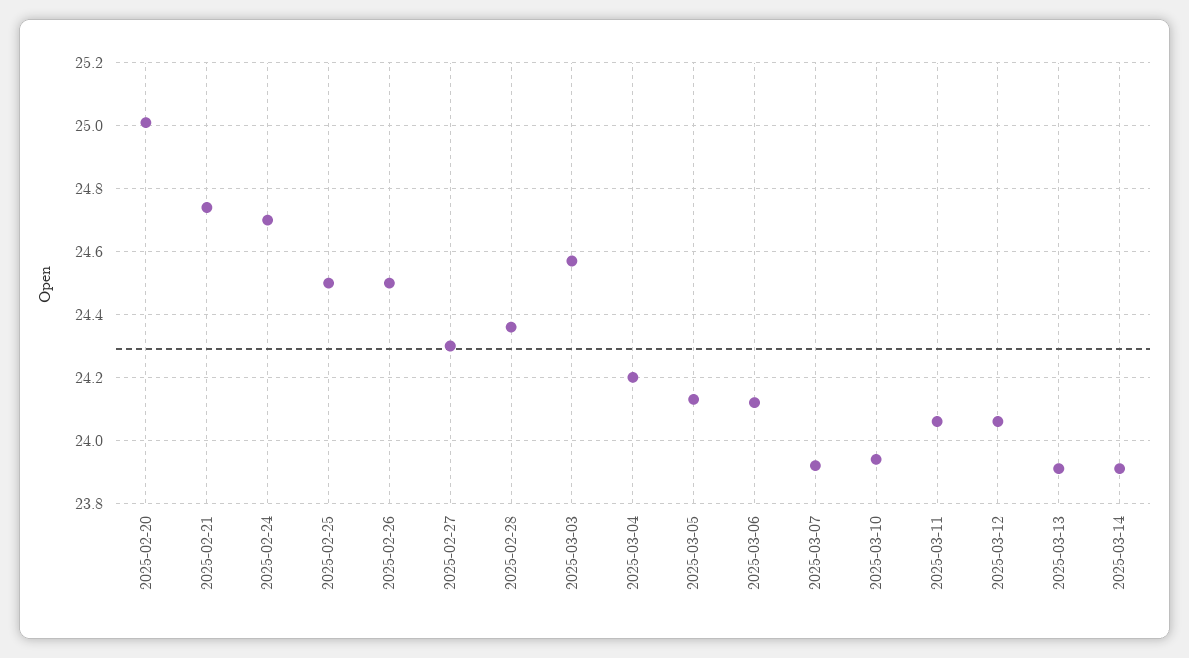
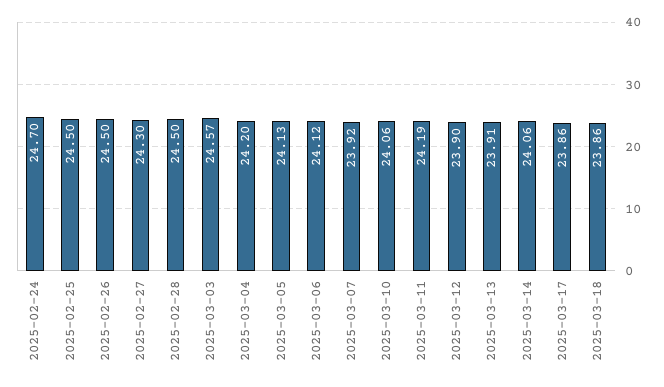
2025-02-20: 25 -> none
2025-02-21: 24.75 -> none
2025-02-28: 24.35 -> 24.5
2025-03-10: 23.95 -> 24.06
2025-03-11: 24.05 -> 24.19
2025-03-12: 24.05 -> 23.9
2025-03-14: 23.9 -> 24.06
2025-03-17: none -> 23.86
2025-03-18: none -> 23.86

